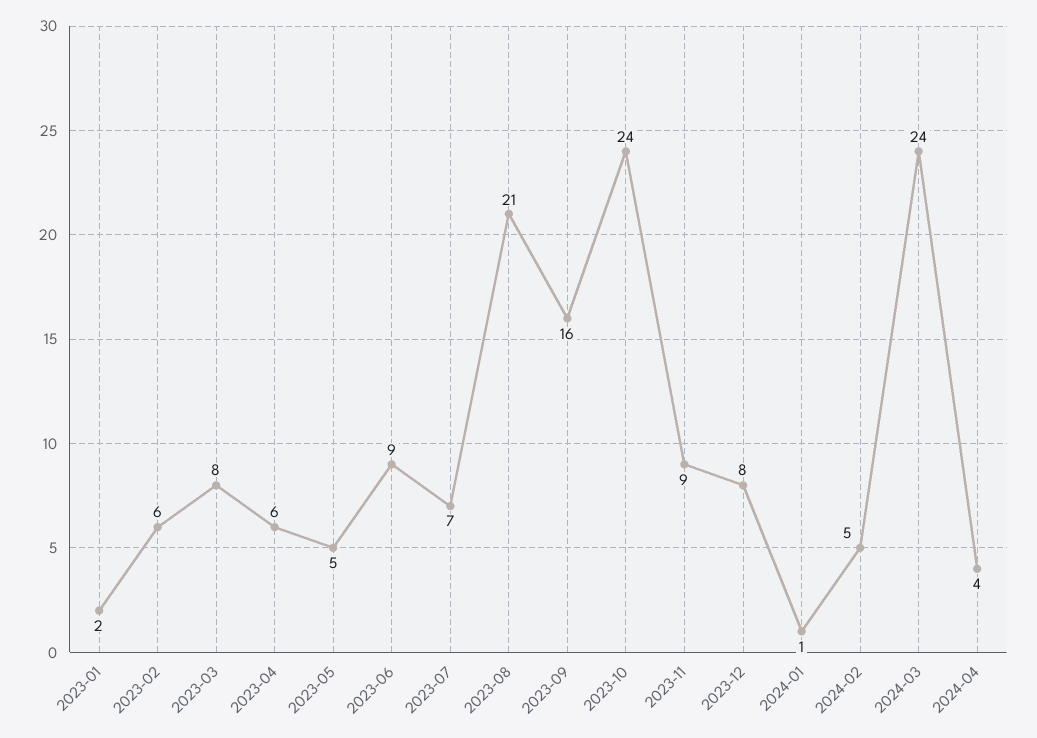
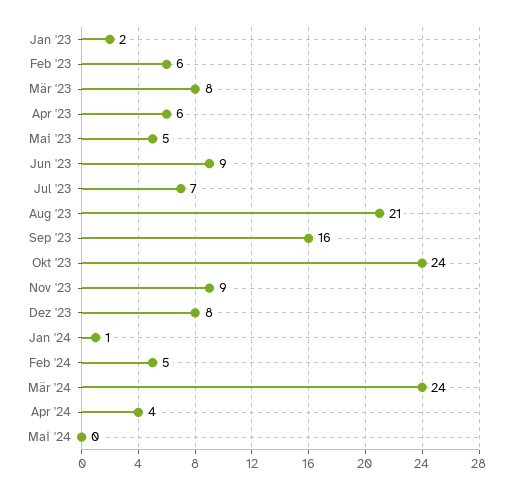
Mai '24: none -> 0

